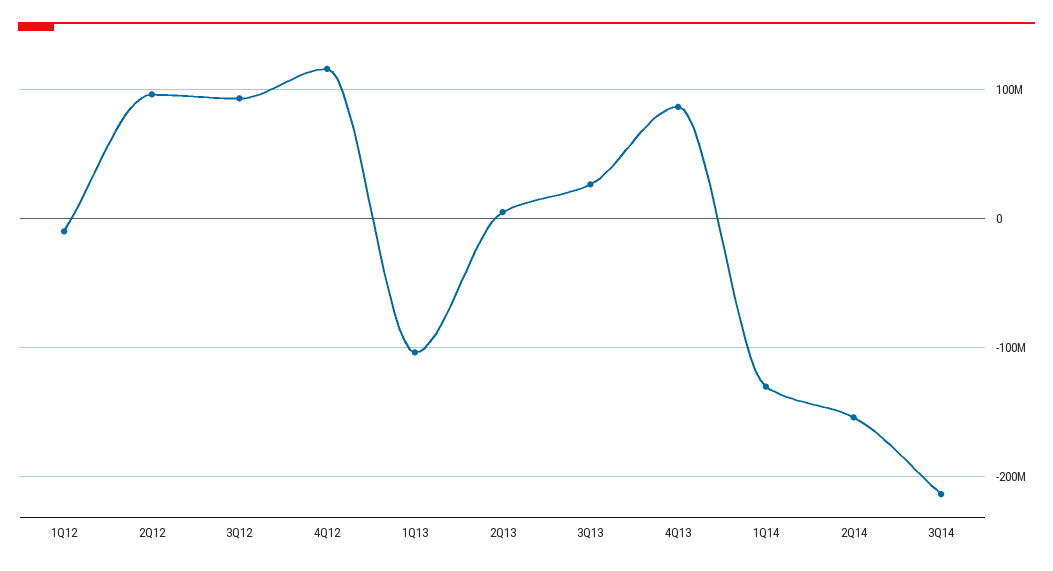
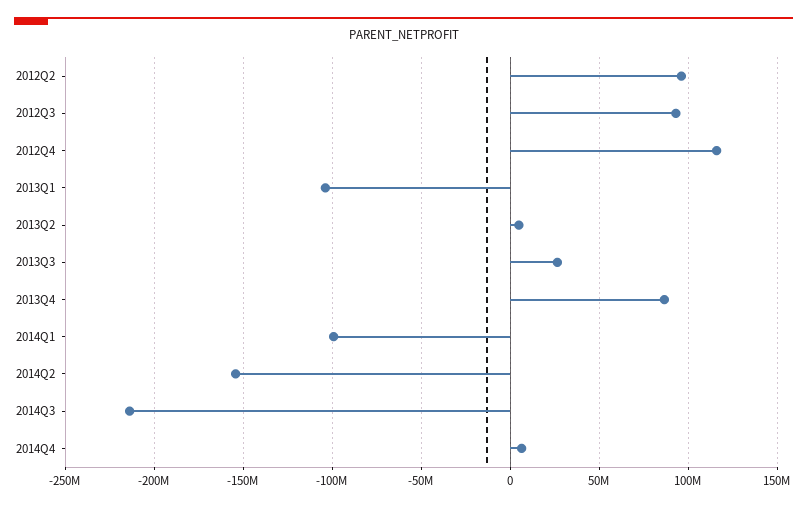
1Q12: -10000000 -> none
1Q14: -130000000 -> -100000000
2014Q4: none -> 5000000

